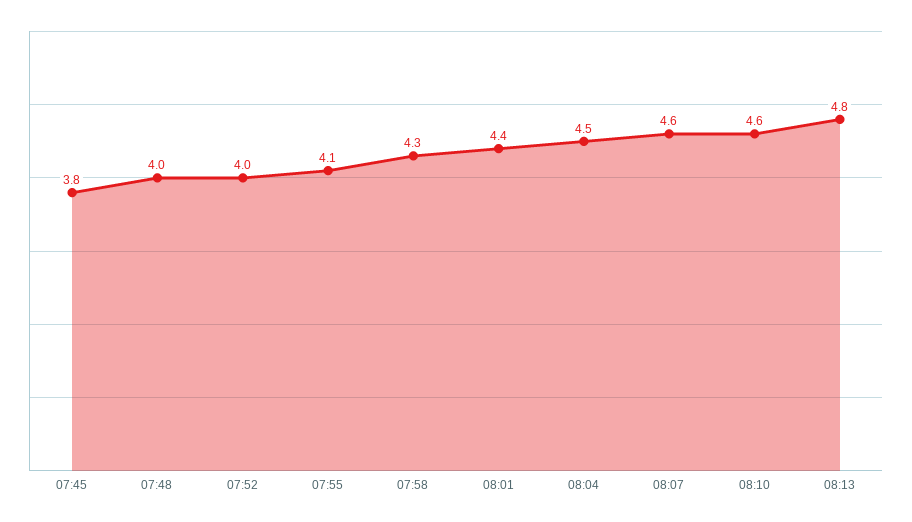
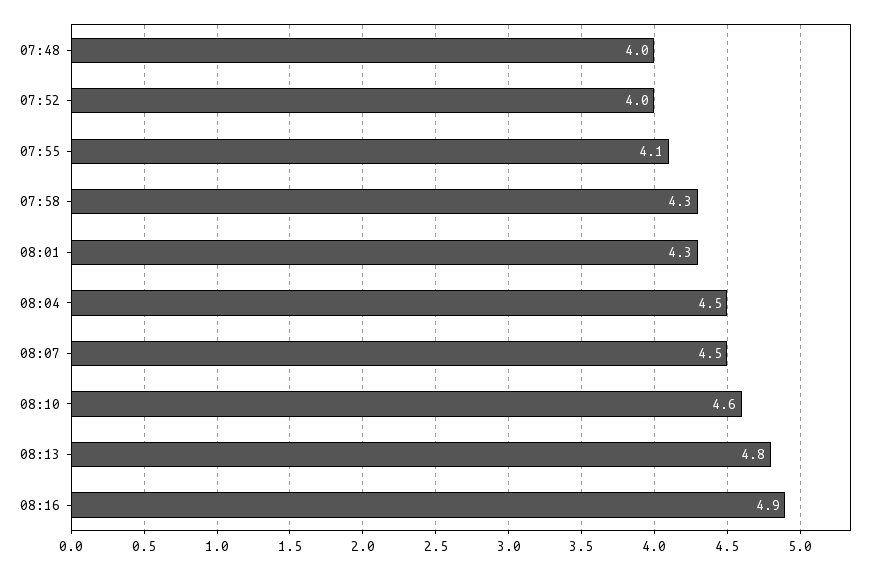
07:45: 3.8 -> none
08:01: 4.4 -> 4.3
08:07: 4.6 -> 4.5
08:16: none -> 4.9

